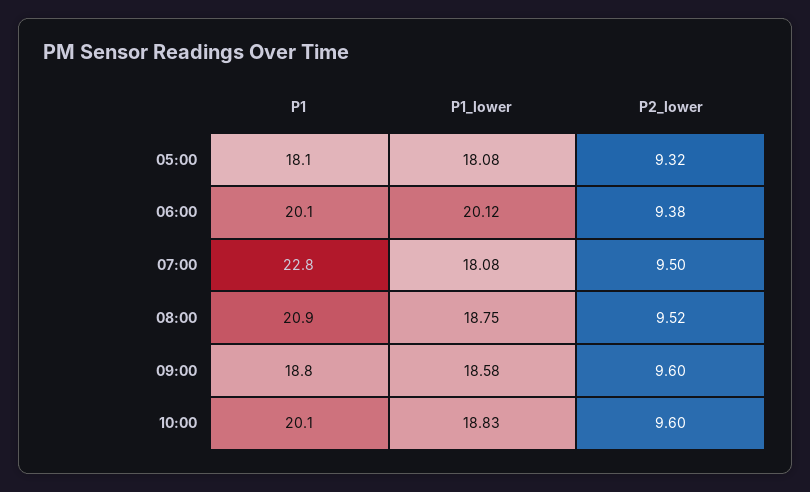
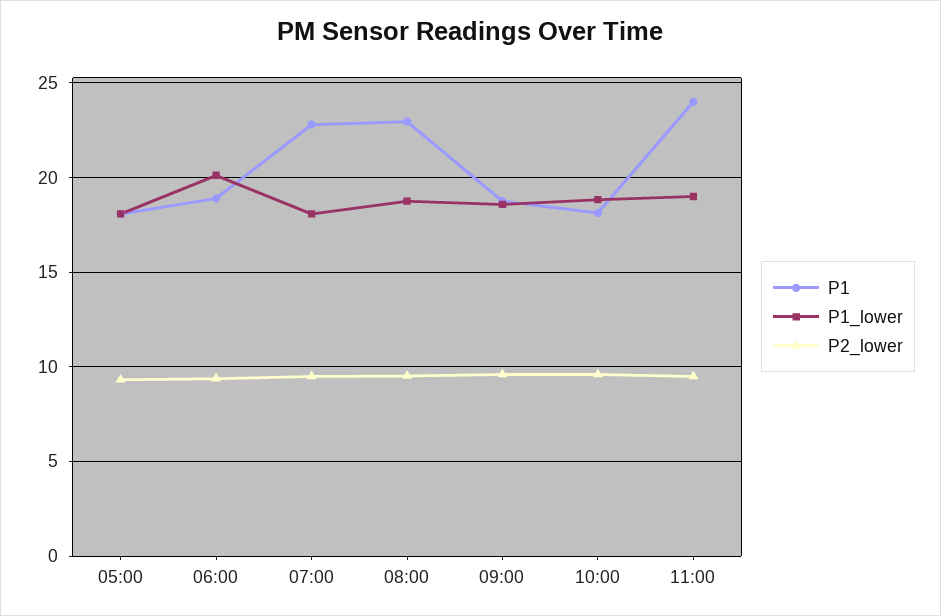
P1, 06:00: 20.1 -> 19
P1, 08:00: 20.9 -> 23
P1, 10:00: 20.1 -> 18
P1, 11:00: none -> 24
P1_lower, 11:00: none -> 19
P2_lower, 11:00: none -> 9.5

